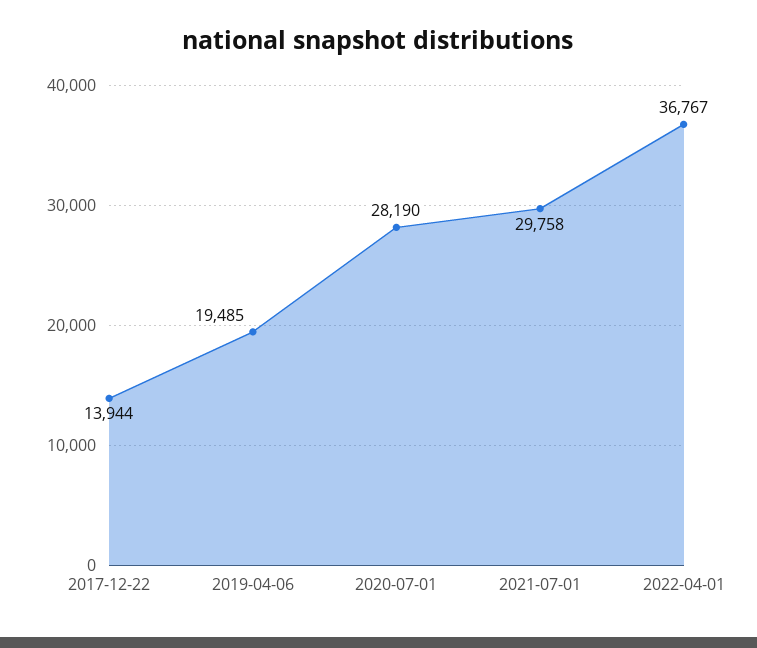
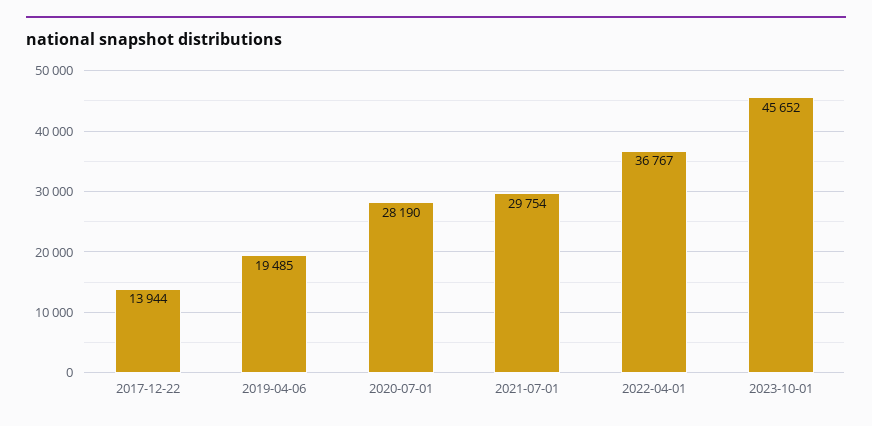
2021-07-01: 29758 -> 29754
2023-10-01: none -> 45652

